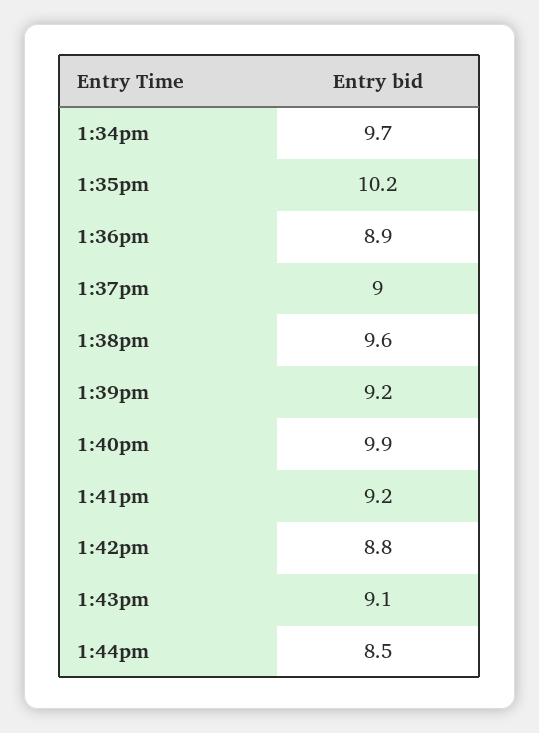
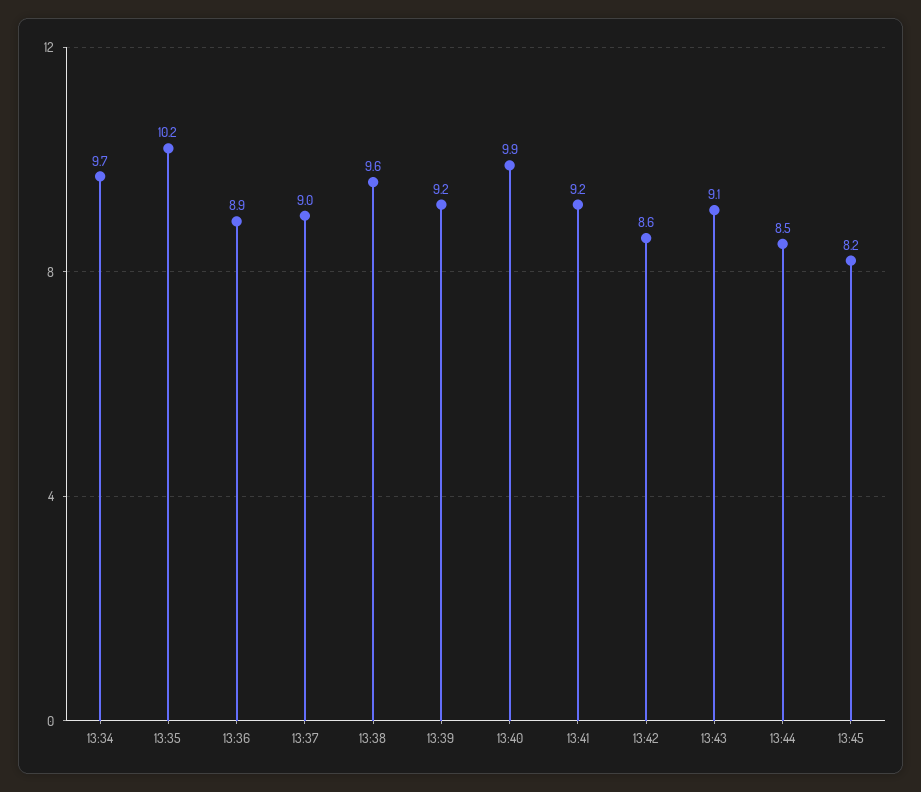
1:42pm: 8.8 -> 8.6
13:45: none -> 8.2

